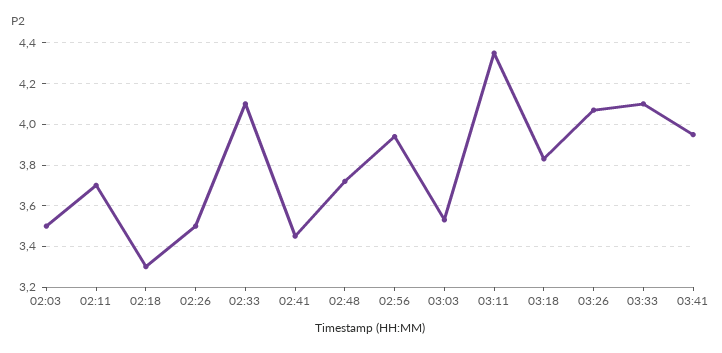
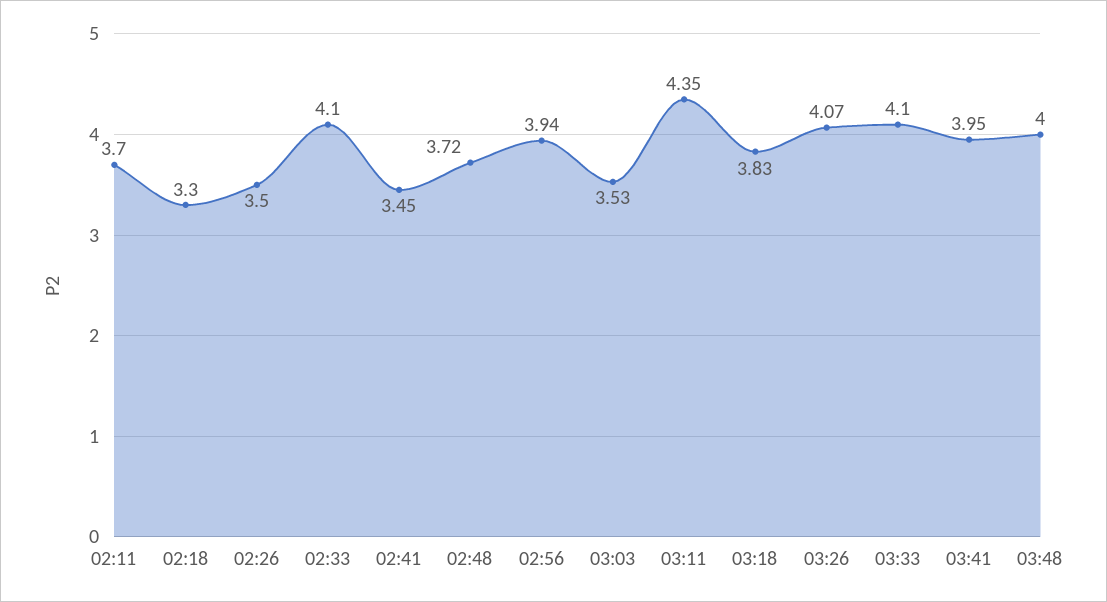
02:03: 3.5 -> none
03:48: none -> 4

